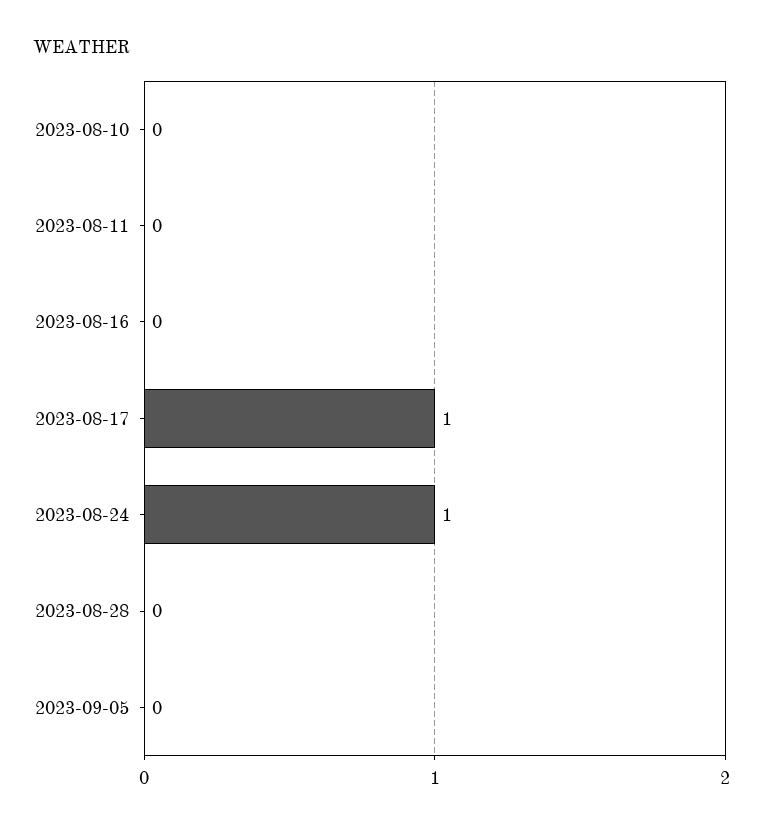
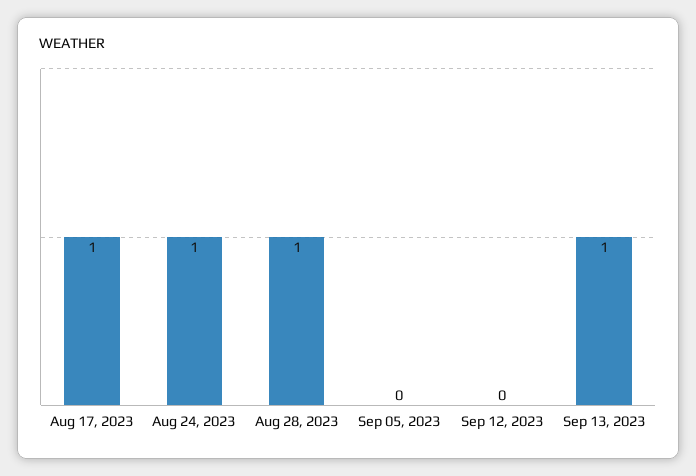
2023-08-10: 0 -> none
2023-08-11: 0 -> none
2023-08-16: 0 -> none
2023-08-28: 0 -> 1
Sep 12, 2023: none -> 0
Sep 13, 2023: none -> 1

